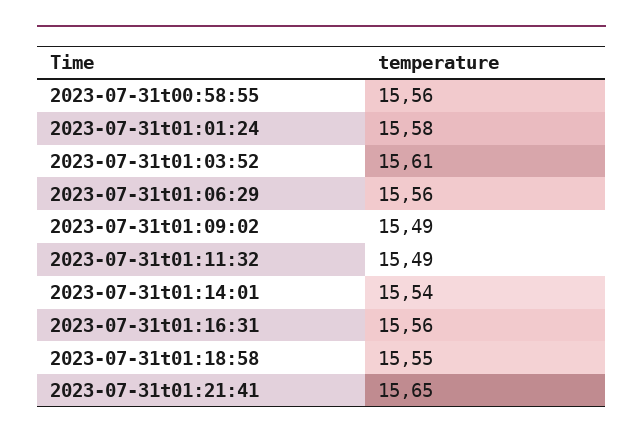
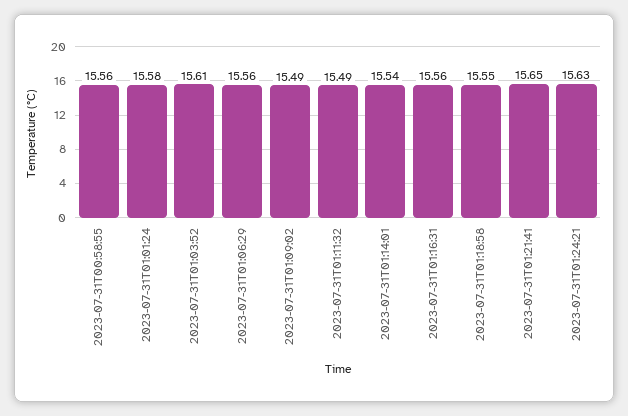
2023-07-31T01:24:21: none -> 15.63

